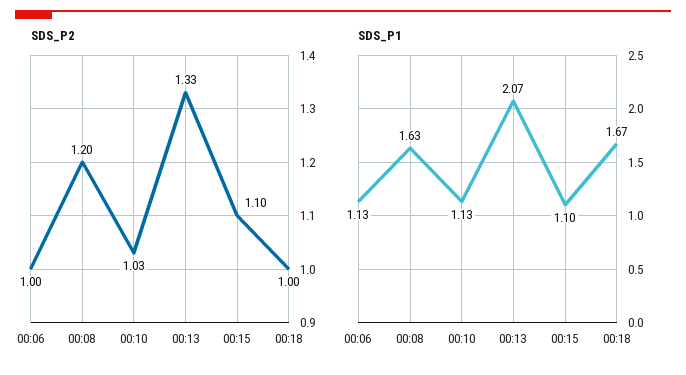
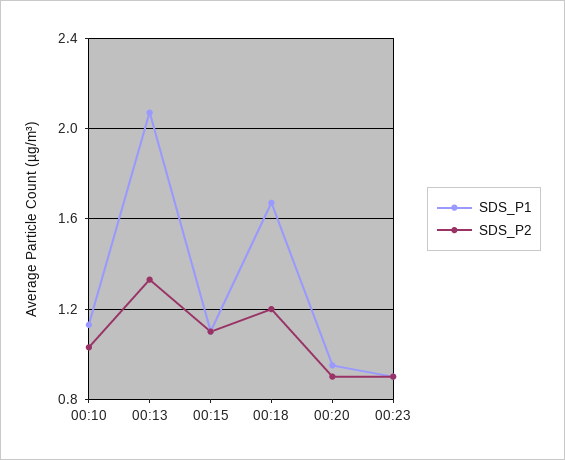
SDS_P2, 00:06: 1 -> none
SDS_P2, 00:08: 1.2 -> none
SDS_P2, 00:18: 1 -> 1.2
SDS_P1, 00:06: 1.13 -> none
SDS_P1, 00:08: 1.63 -> none
SDS_P1, 00:20: none -> 0.95
SDS_P2, 00:20: none -> 0.9
SDS_P1, 00:23: none -> 0.9
SDS_P2, 00:23: none -> 0.9

